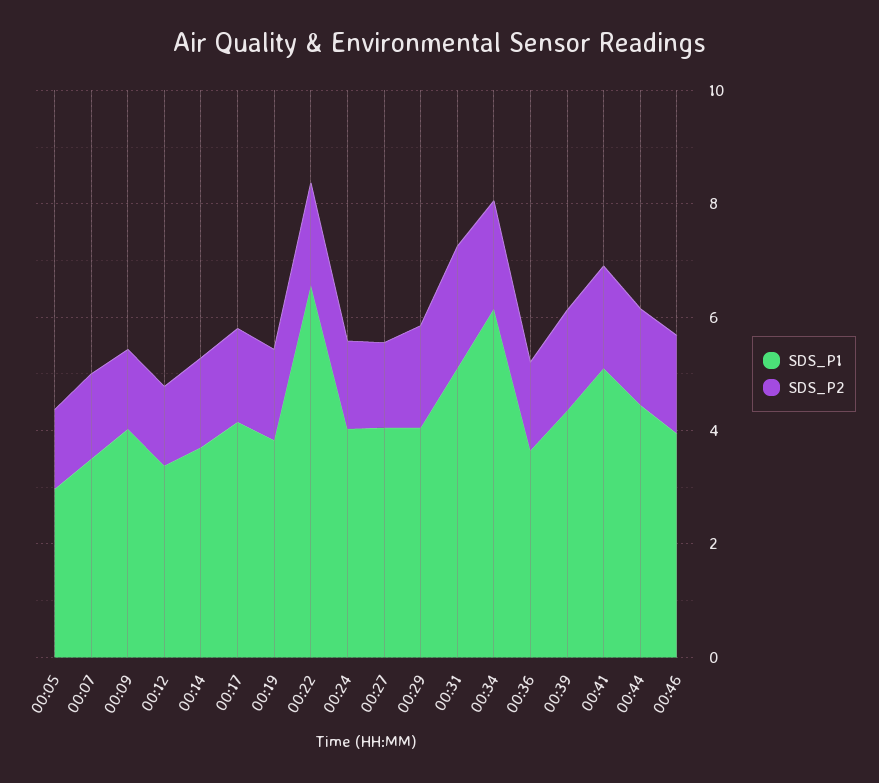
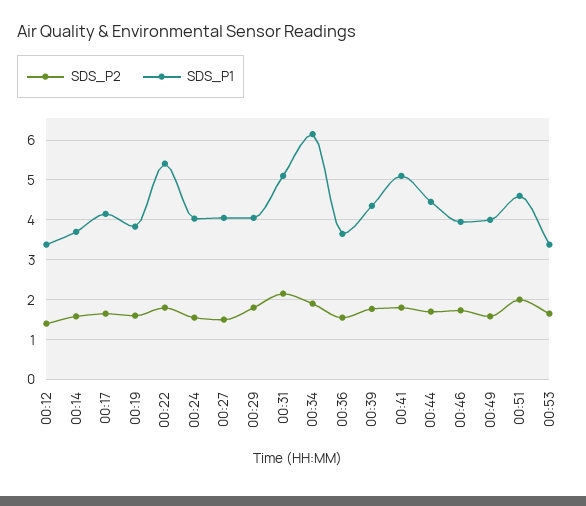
SDS_P1, 00:05: 3 -> none
SDS_P2, 00:05: 1.5 -> none
SDS_P1, 00:07: 3.5 -> none
SDS_P2, 00:07: 1.5 -> none
SDS_P1, 00:09: 4 -> none
SDS_P2, 00:09: 1.5 -> none
SDS_P1, 00:22: 6.5 -> 5.4
SDS_P2, 00:49: none -> 1.6
SDS_P1, 00:49: none -> 4
SDS_P2, 00:51: none -> 2
SDS_P1, 00:51: none -> 4.6
SDS_P2, 00:53: none -> 1.6
SDS_P1, 00:53: none -> 3.4

